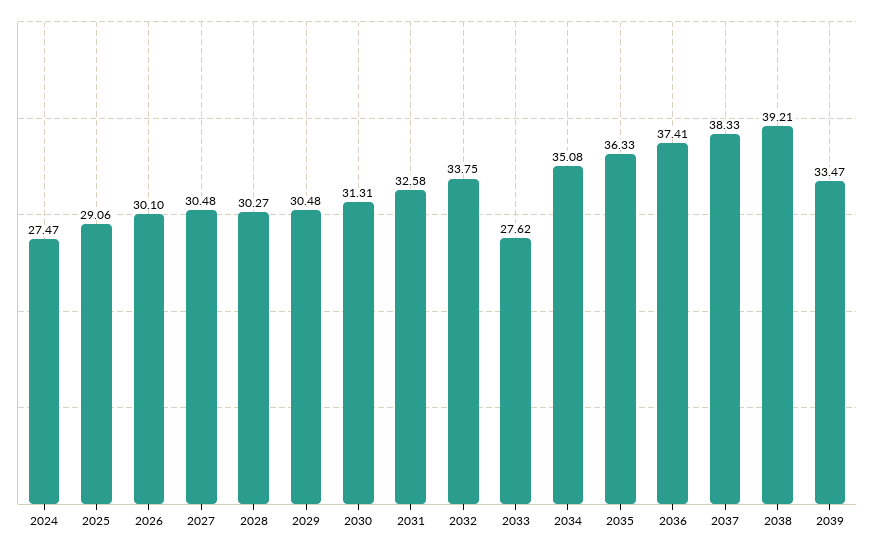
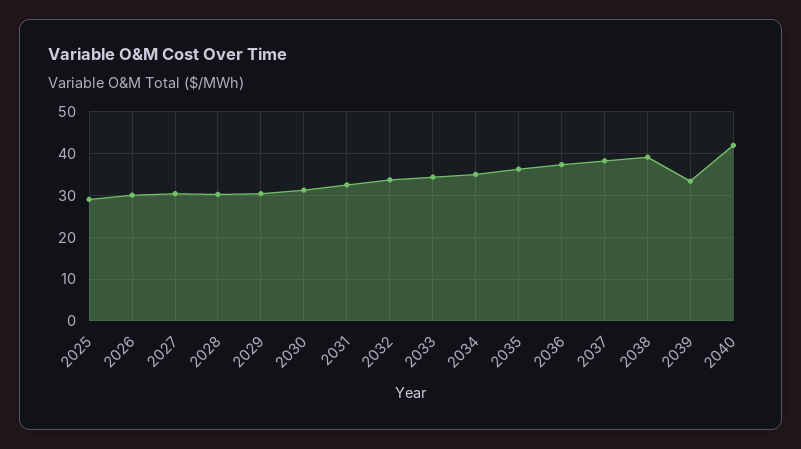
2024: 27.47 -> none
2033: 27.62 -> 34
2040: none -> 42

